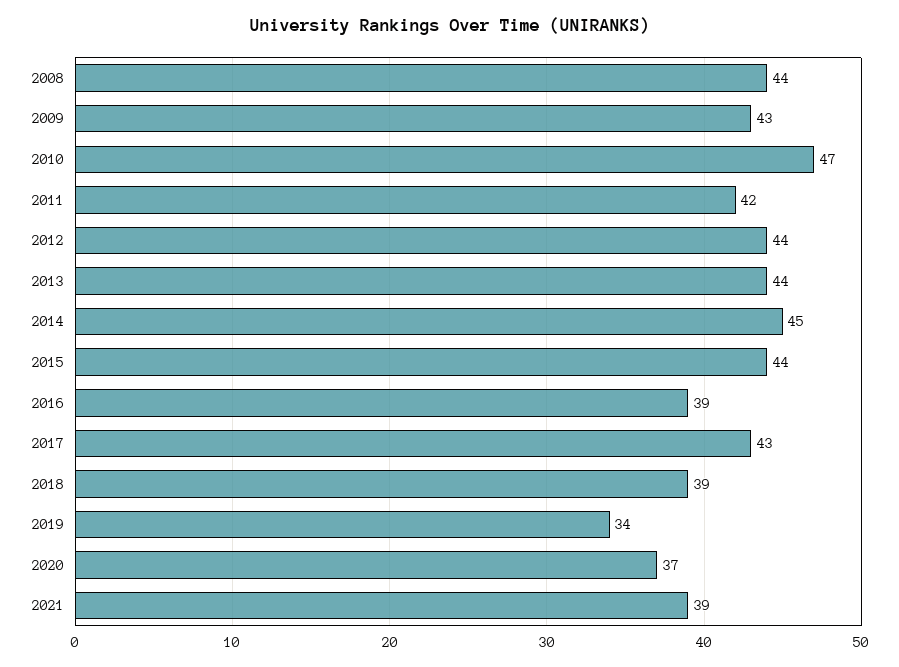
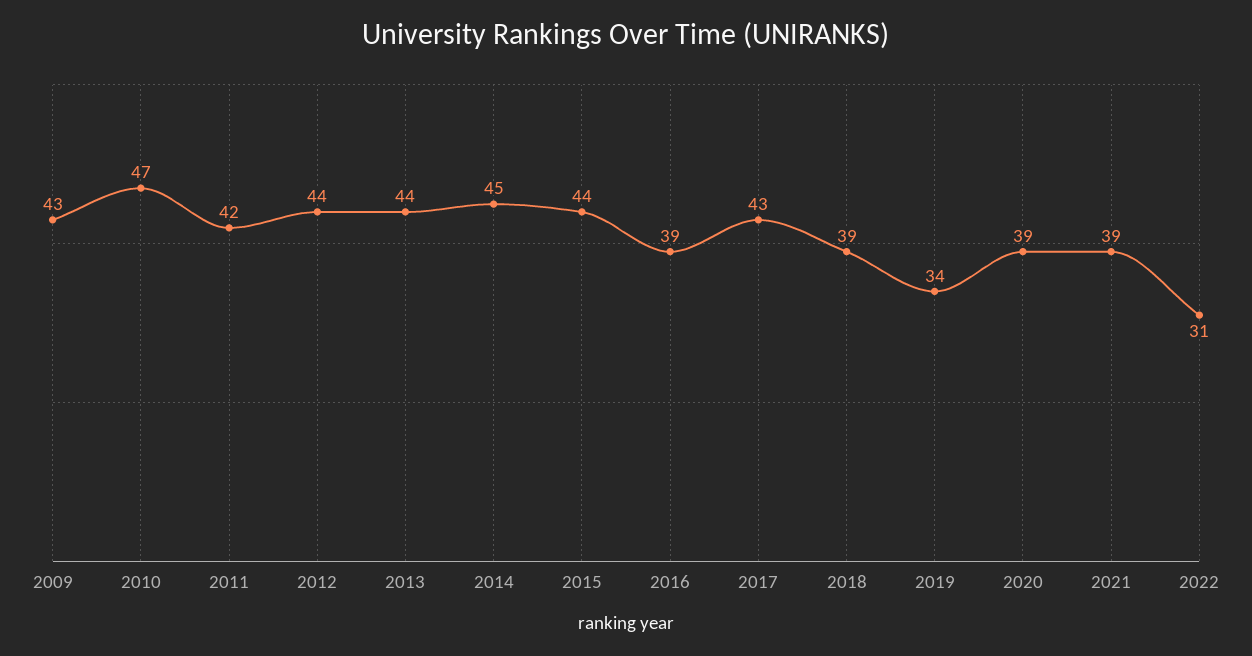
2008: 44 -> none
2020: 37 -> 39
2022: none -> 31

